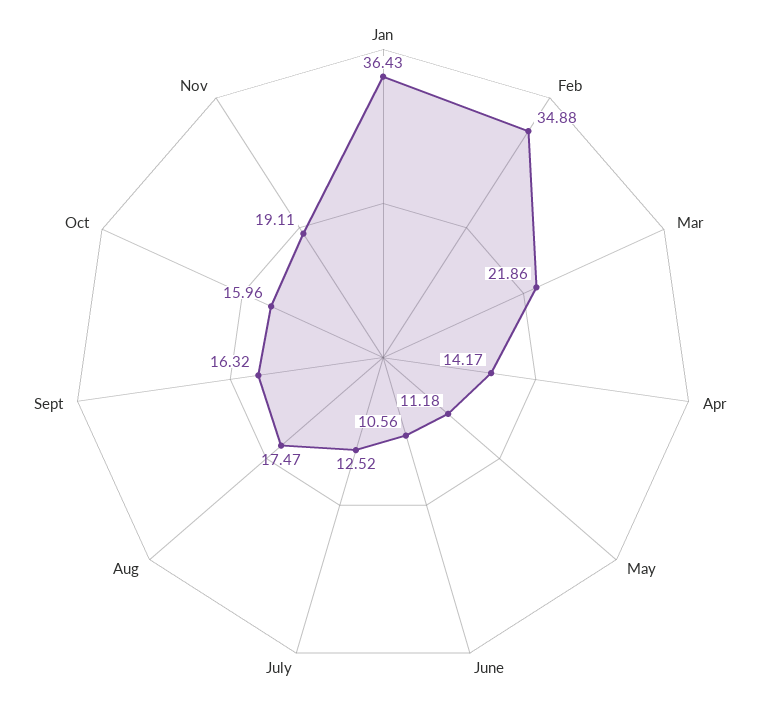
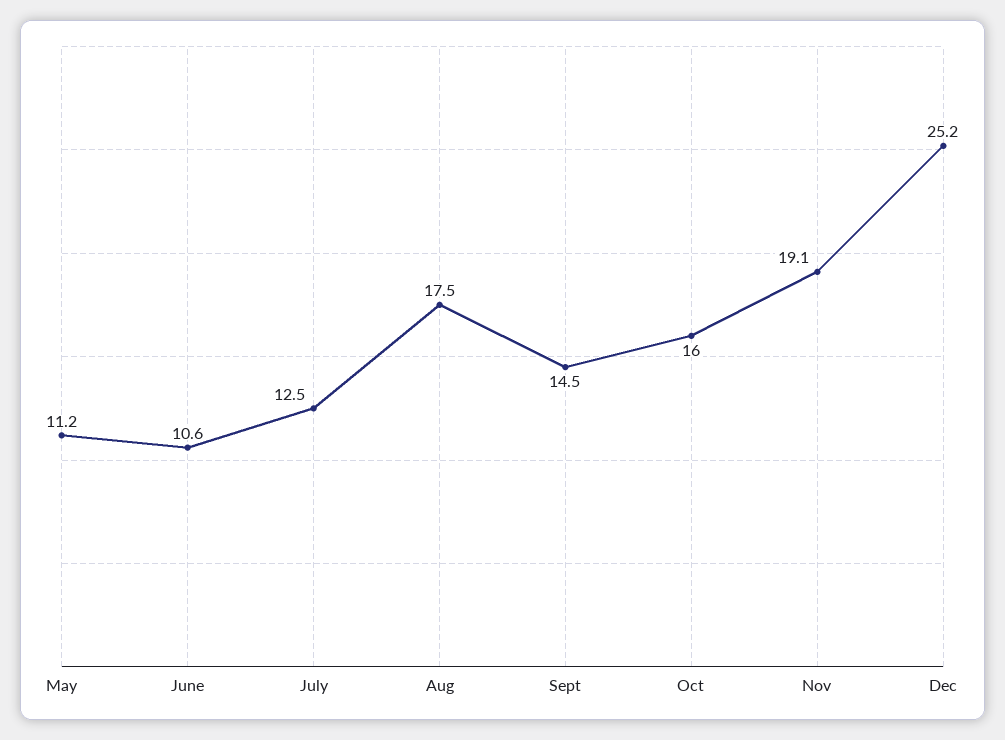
Jan: 36.43 -> none
Feb: 34.88 -> none
Mar: 21.86 -> none
Apr: 14.17 -> none
Sept: 16.32 -> 14.5
Dec: none -> 25.2

